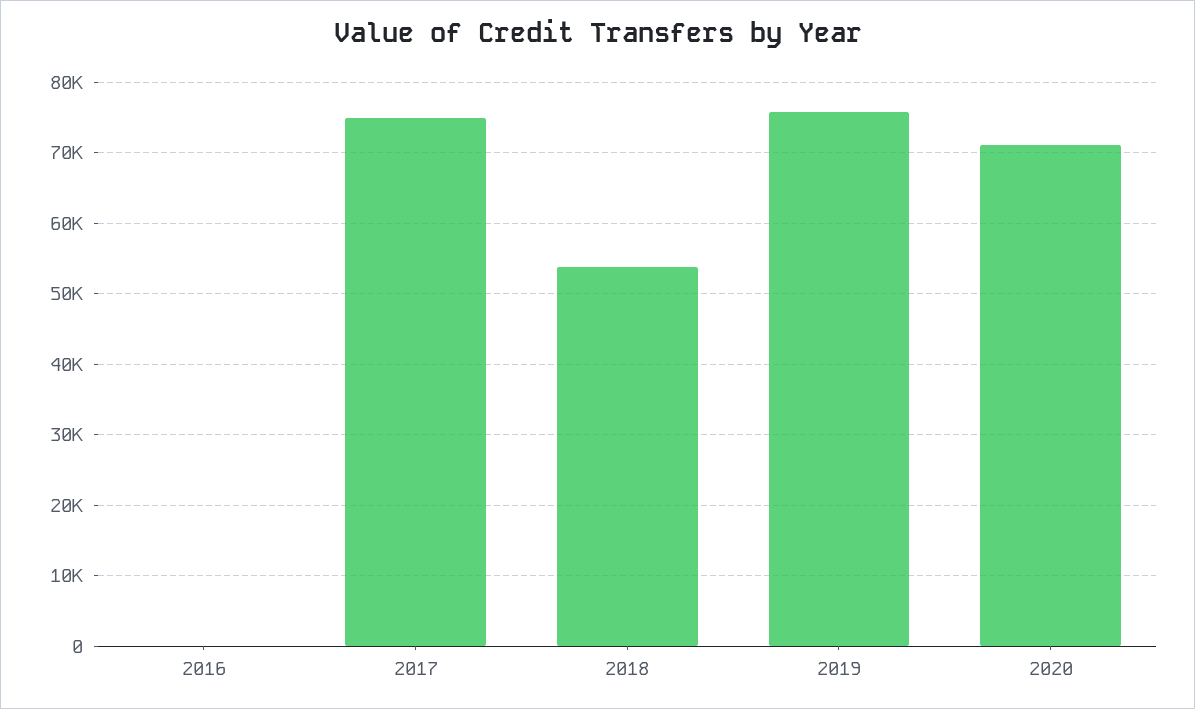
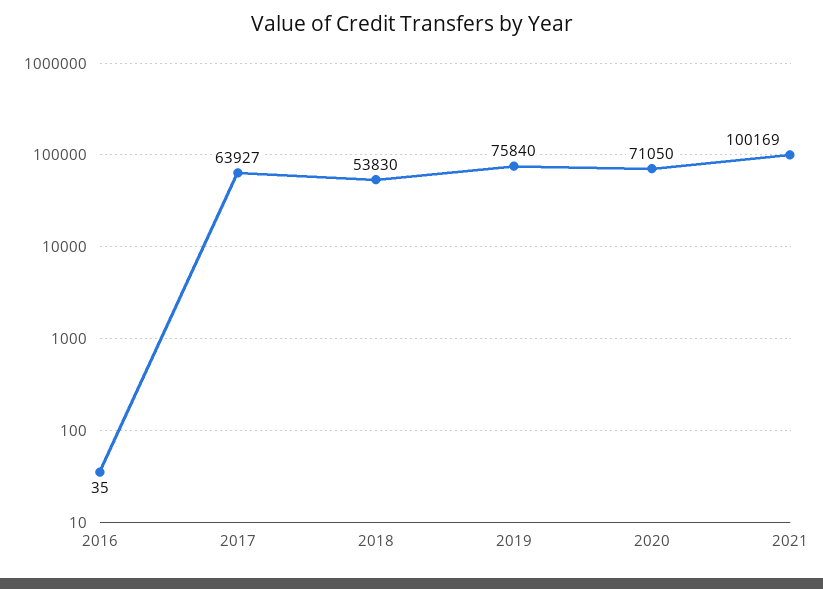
2017: 75000 -> 63927
2021: none -> 100169

